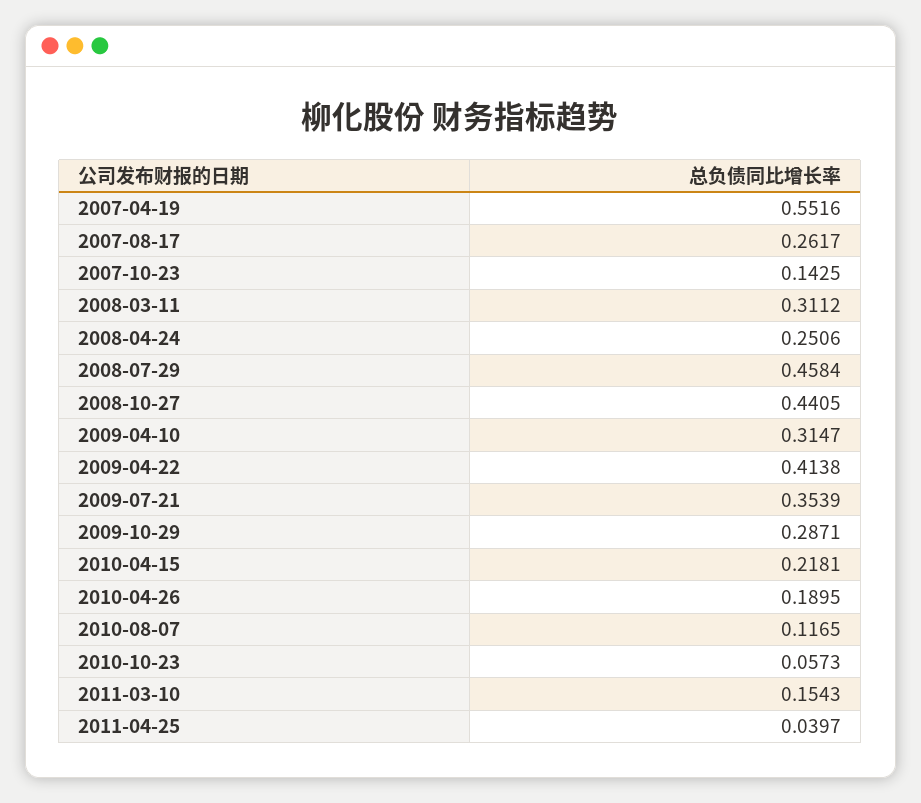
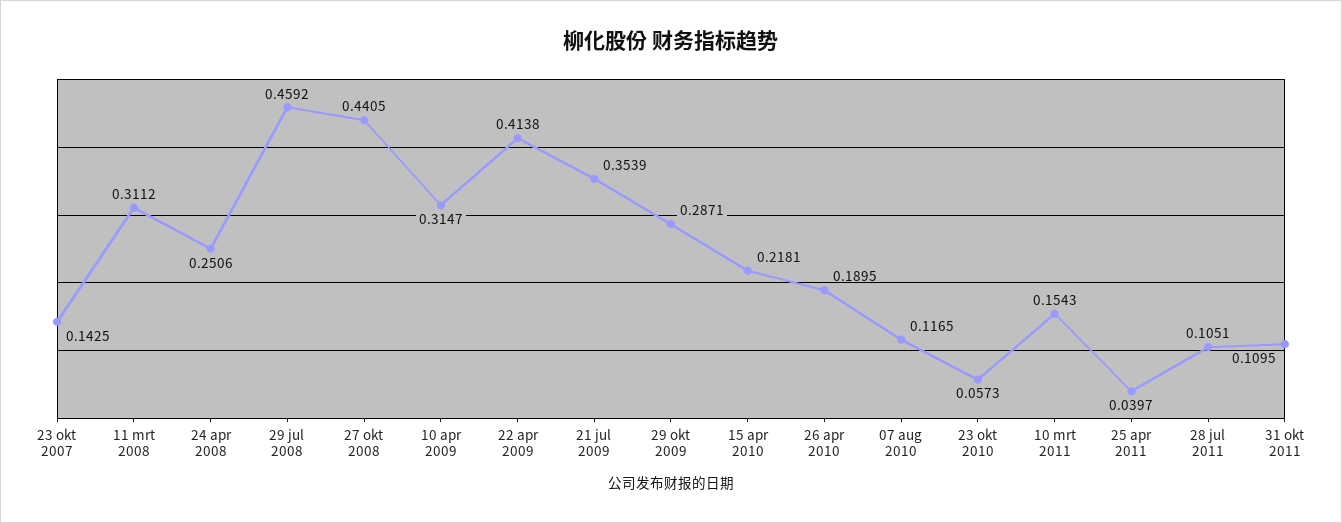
2007-04-19: 0.5516 -> none
2007-08-17: 0.2617 -> none
2008-07-29: 0.4584 -> 0.4592
28 jul 2011: none -> 0.1051
31 okt 2011: none -> 0.1095

